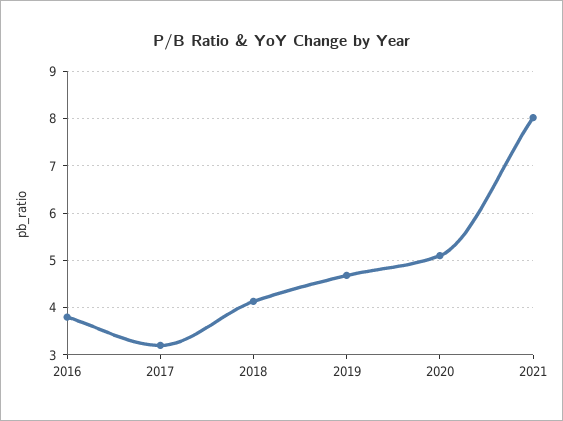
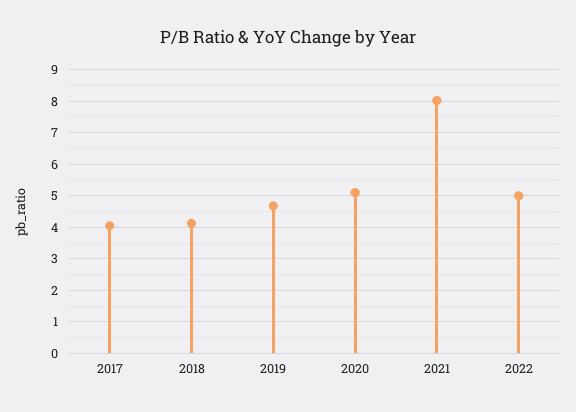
2016: 3.8 -> none
2017: 3.2 -> 4
2022: none -> 5

